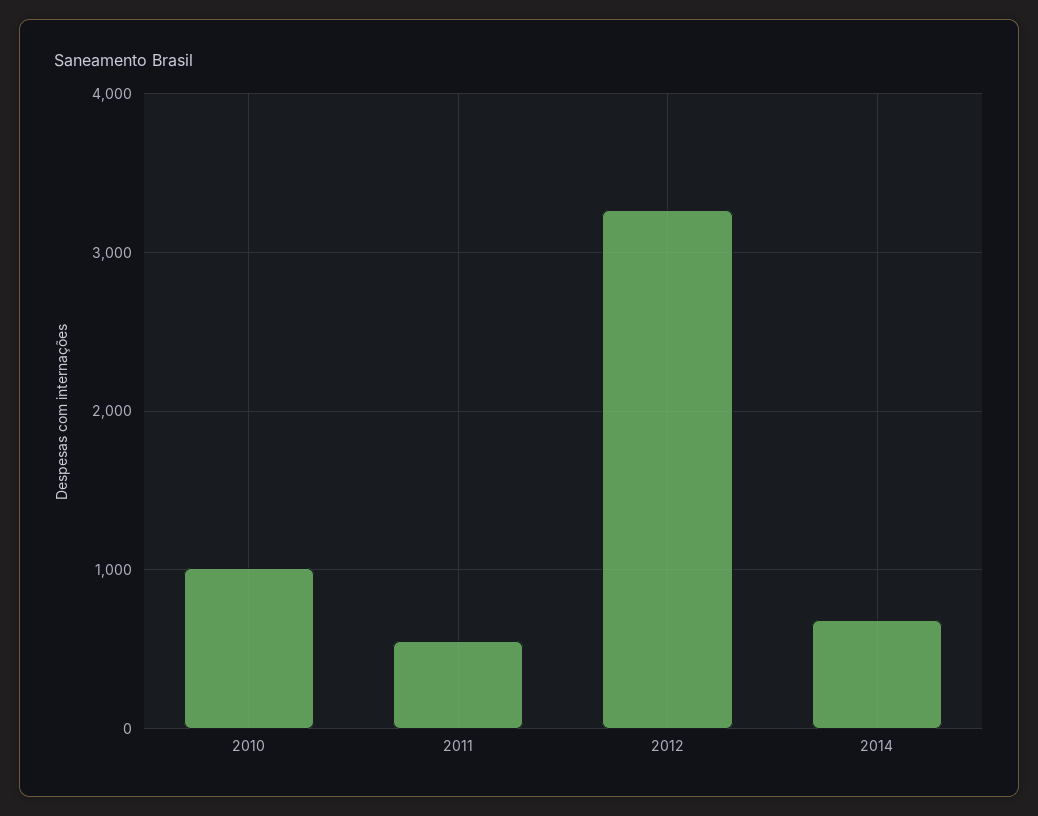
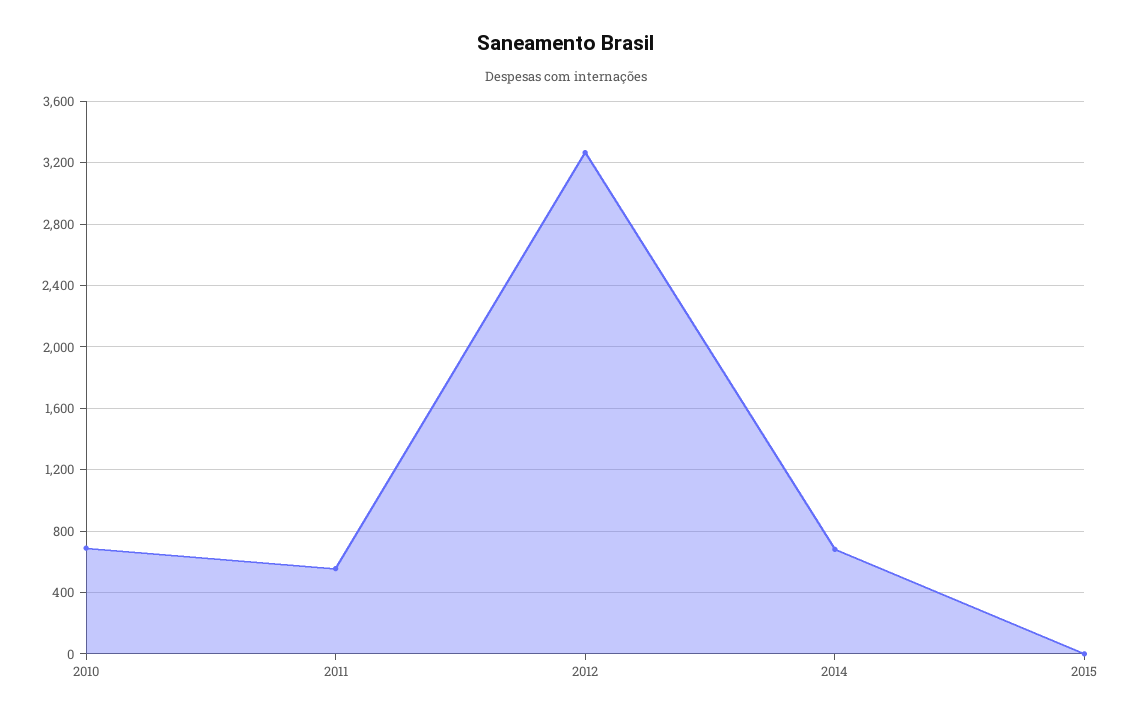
2010: 1000 -> 700
2015: none -> 0

